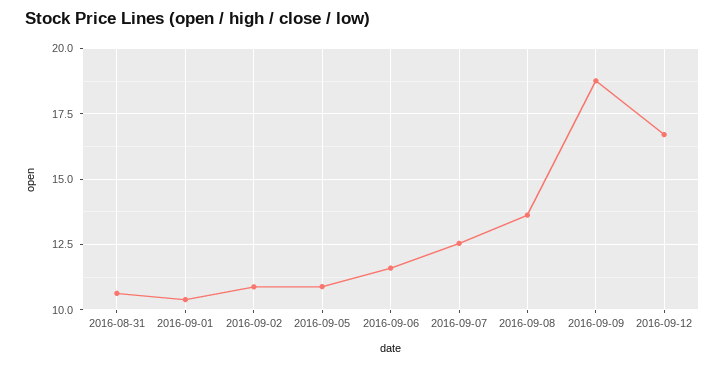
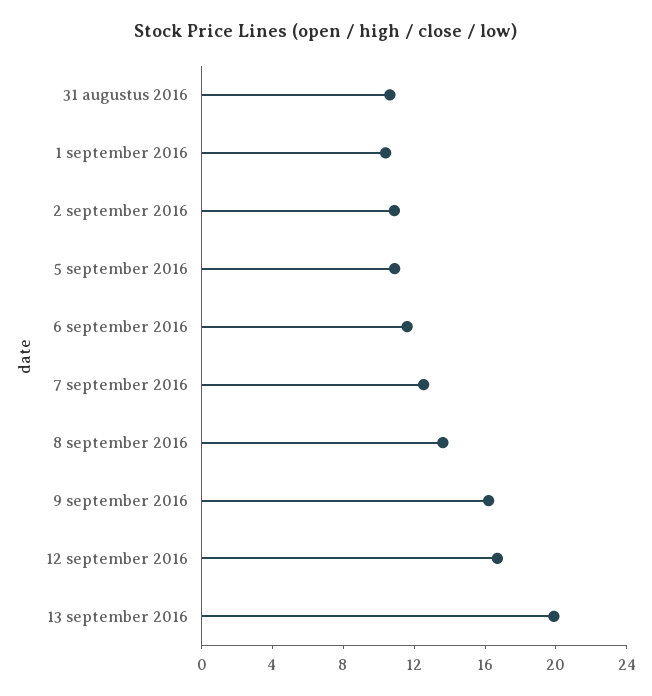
2016-09-09: 18.75 -> 16
13 september 2016: none -> 20

